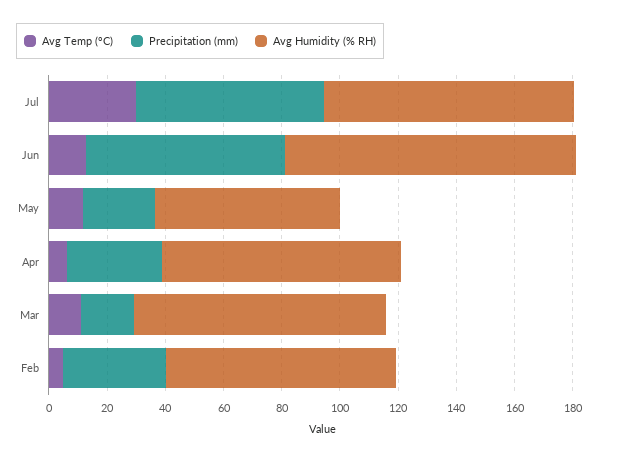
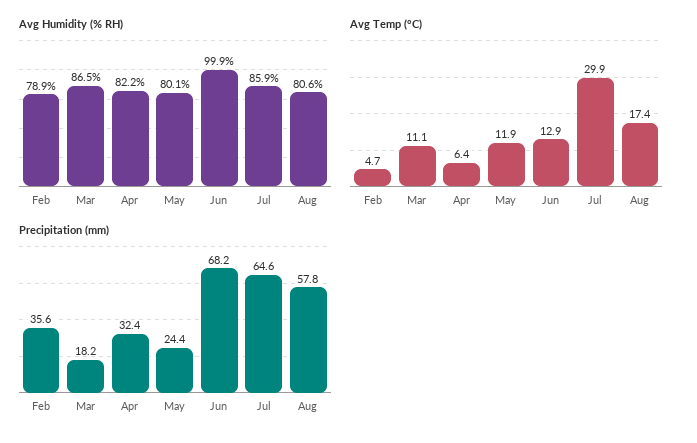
Avg Humidity (% RH), May: 65 -> 80.1
Avg Humidity (% RH), Aug: none -> 80.6
Avg Temp (°C), Aug: none -> 17.4
Precipitation (mm), Aug: none -> 57.8

